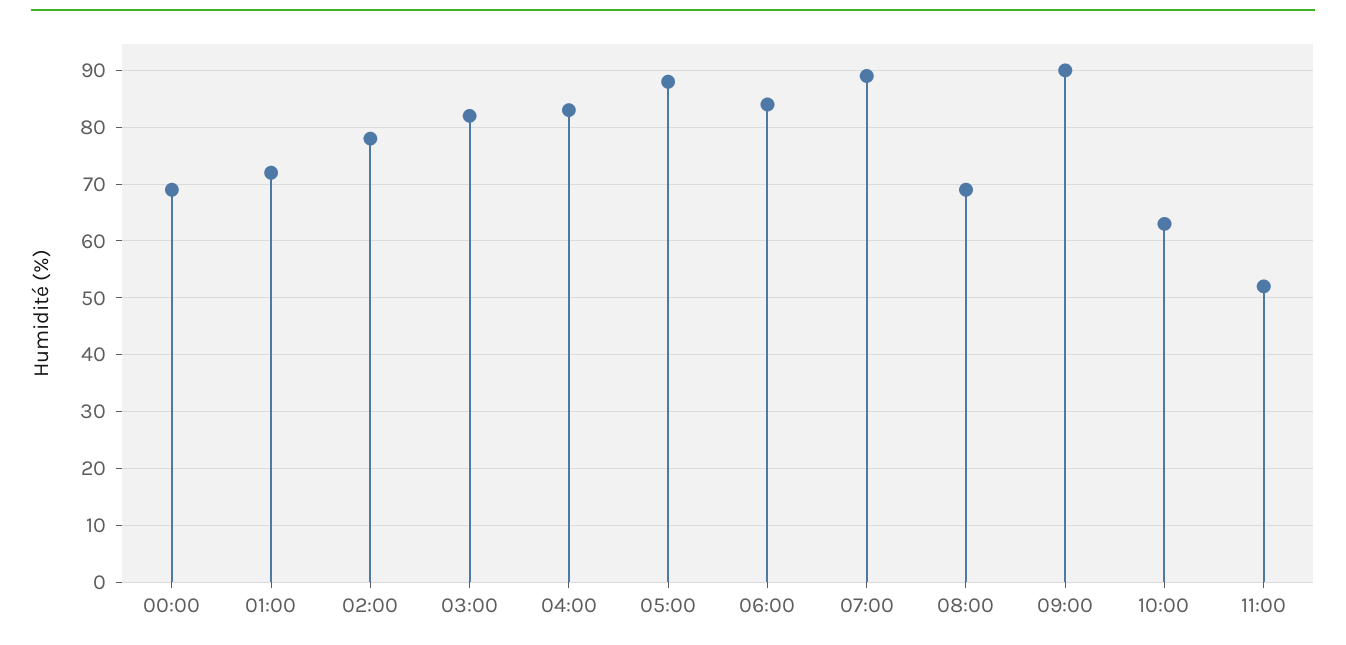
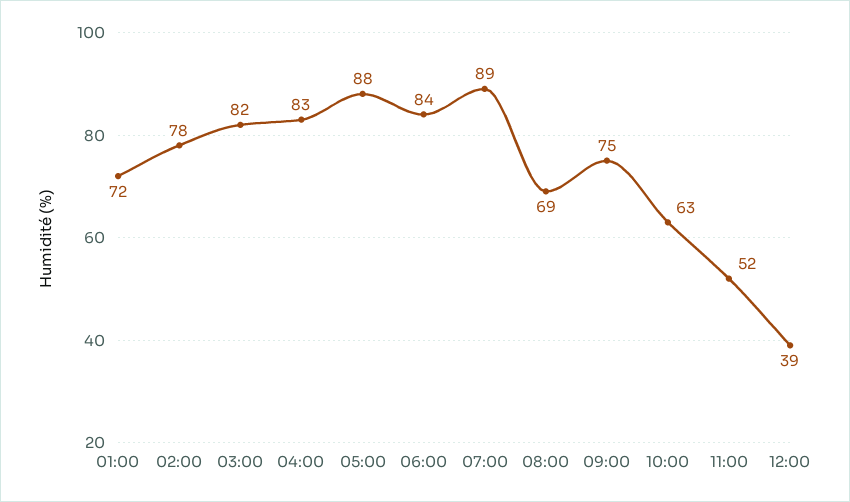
00:00: 70 -> none
09:00: 90 -> 75
12:00: none -> 39

